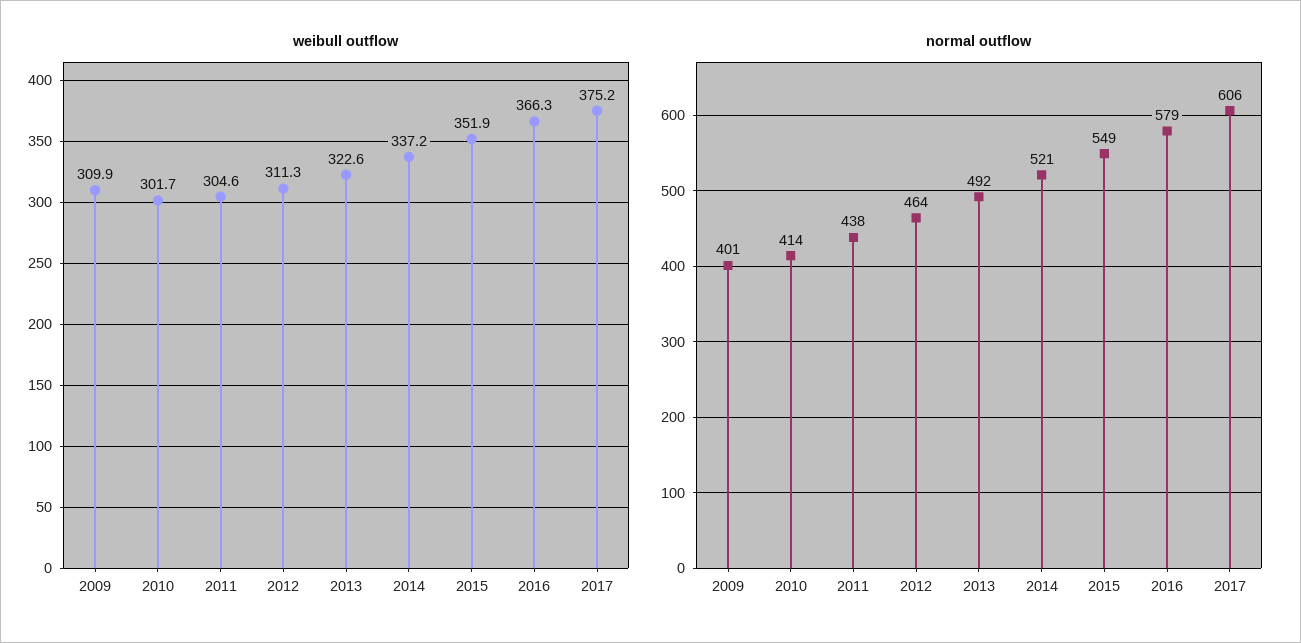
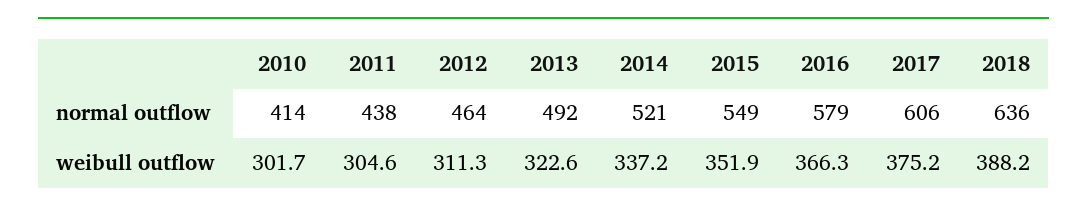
weibull outflow, 2009: 309.9 -> none
normal outflow, 2009: 401 -> none
normal outflow, 2018: none -> 636
weibull outflow, 2018: none -> 388.2

